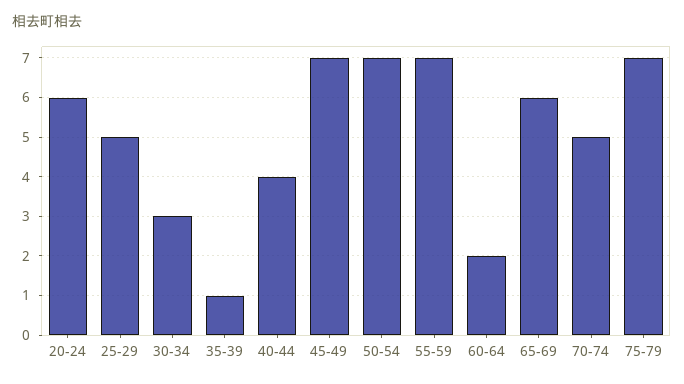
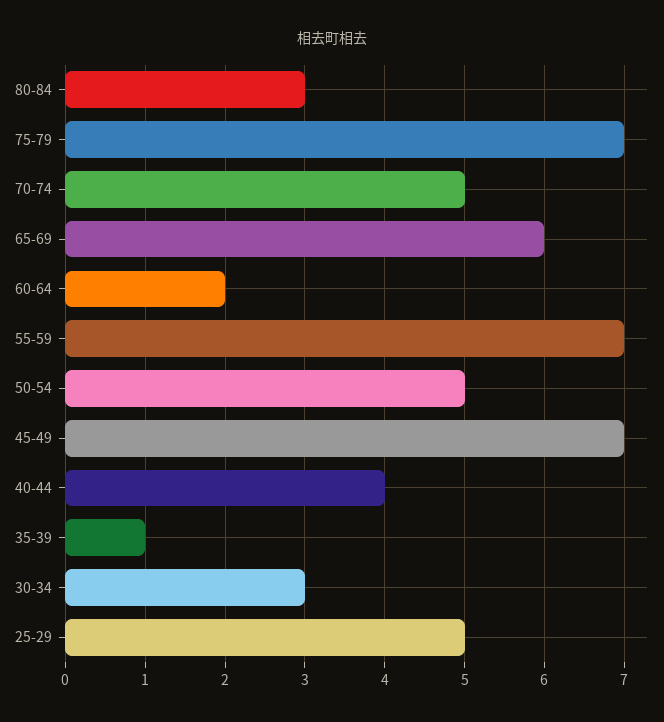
20-24: 6 -> none
50-54: 7 -> 5
80-84: none -> 3

